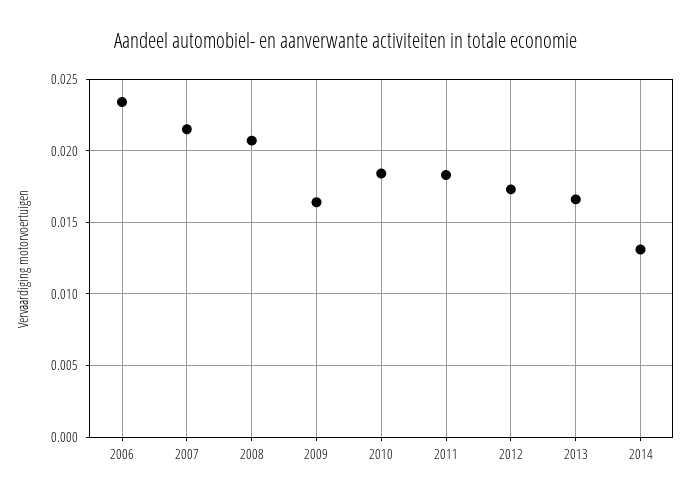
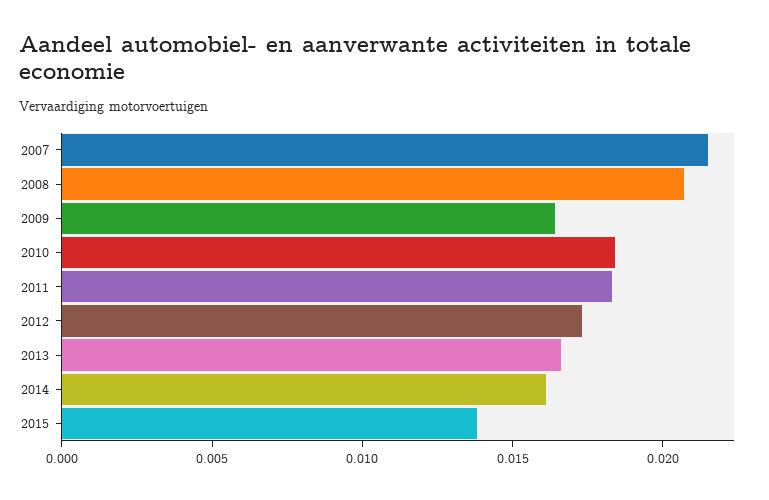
2006: 0.0235 -> none
2014: 0.013 -> 0.016
2015: none -> 0.014

